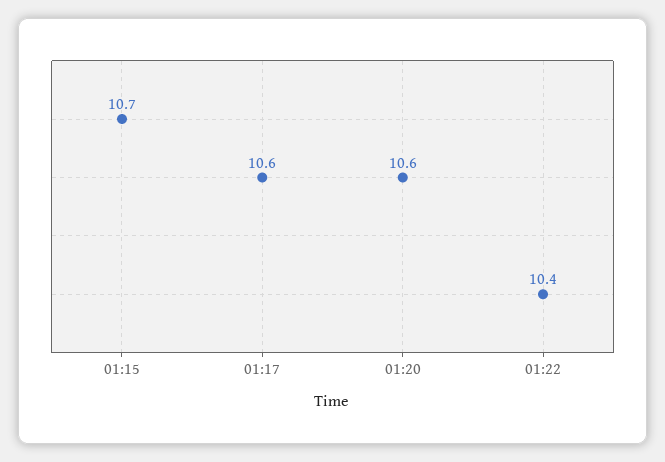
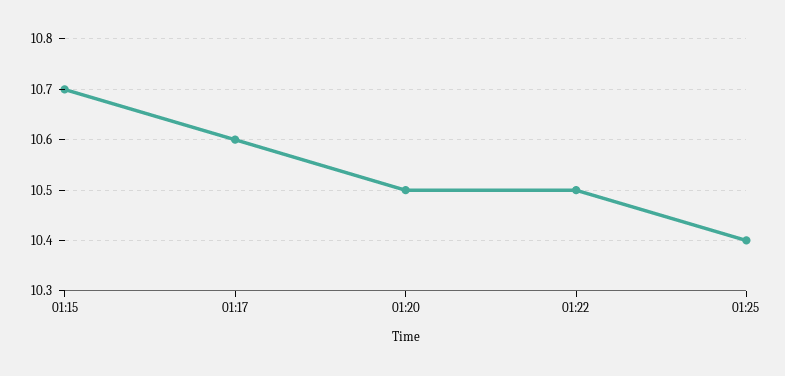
01:20: 10.6 -> 10.5
01:22: 10.4 -> 10.5
01:25: none -> 10.4

